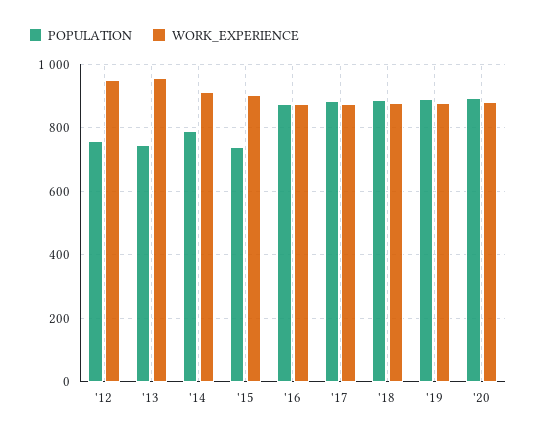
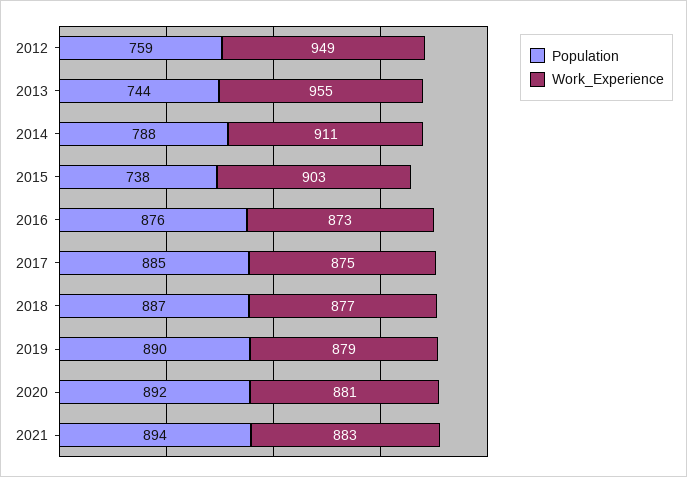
POPULATION, 2021: none -> 894
WORK_EXPERIENCE, 2021: none -> 883

